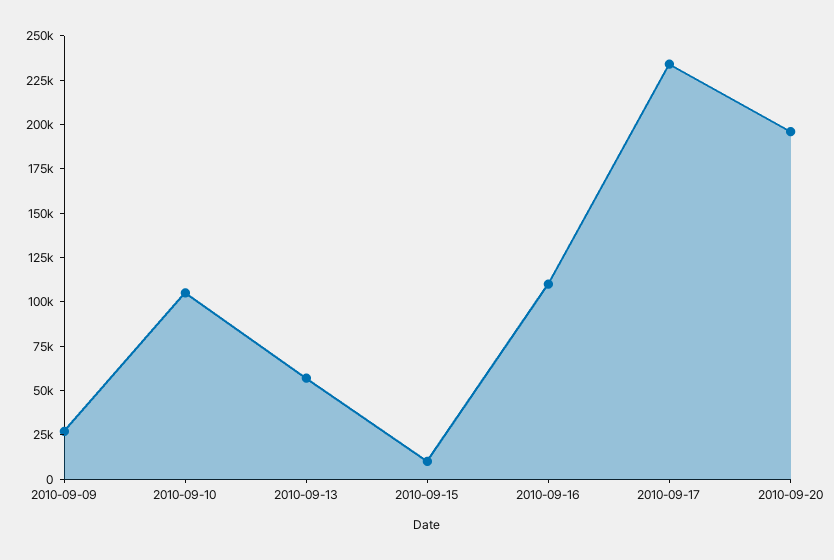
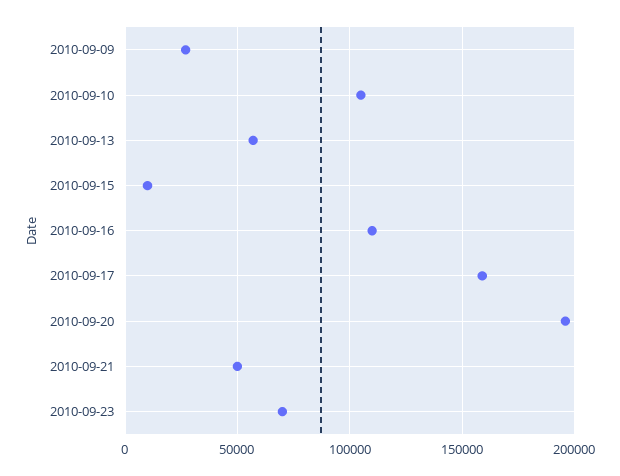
2010-09-17: 235000 -> 160000
2010-09-21: none -> 50000
2010-09-23: none -> 70000

